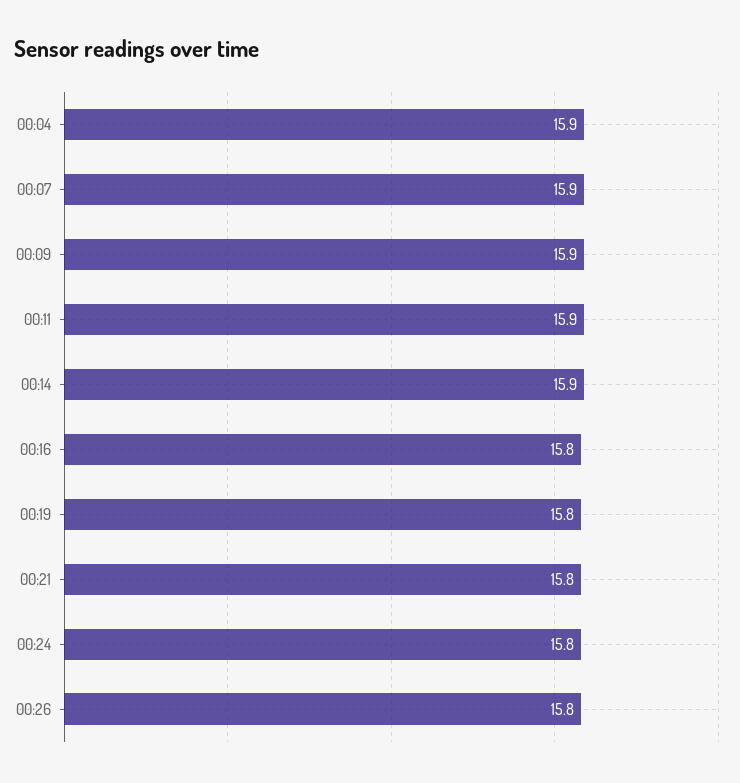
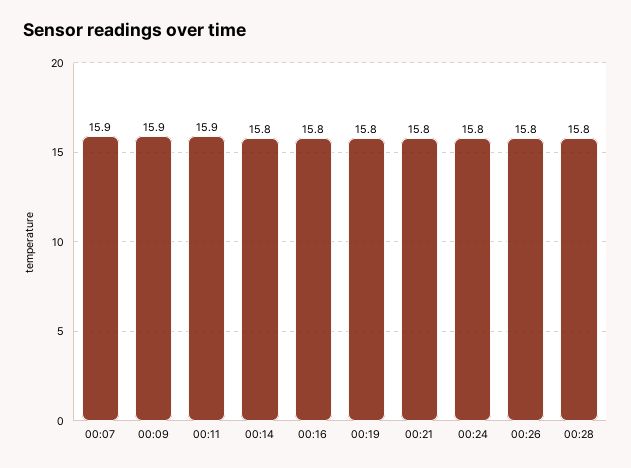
00:04: 15.9 -> none
00:14: 15.9 -> 15.8
00:28: none -> 15.8

